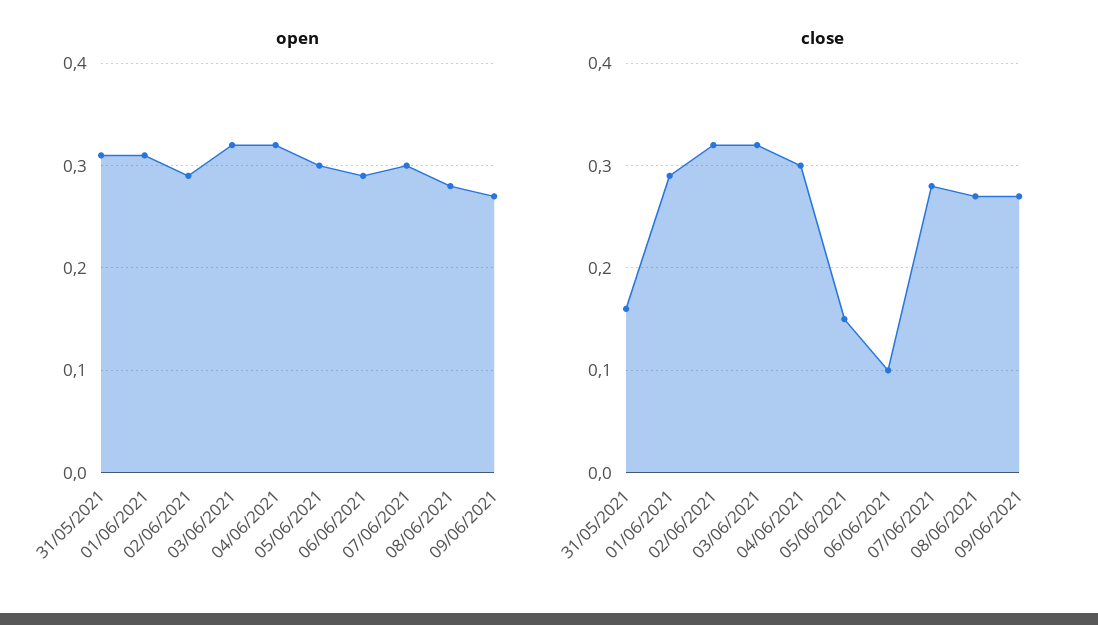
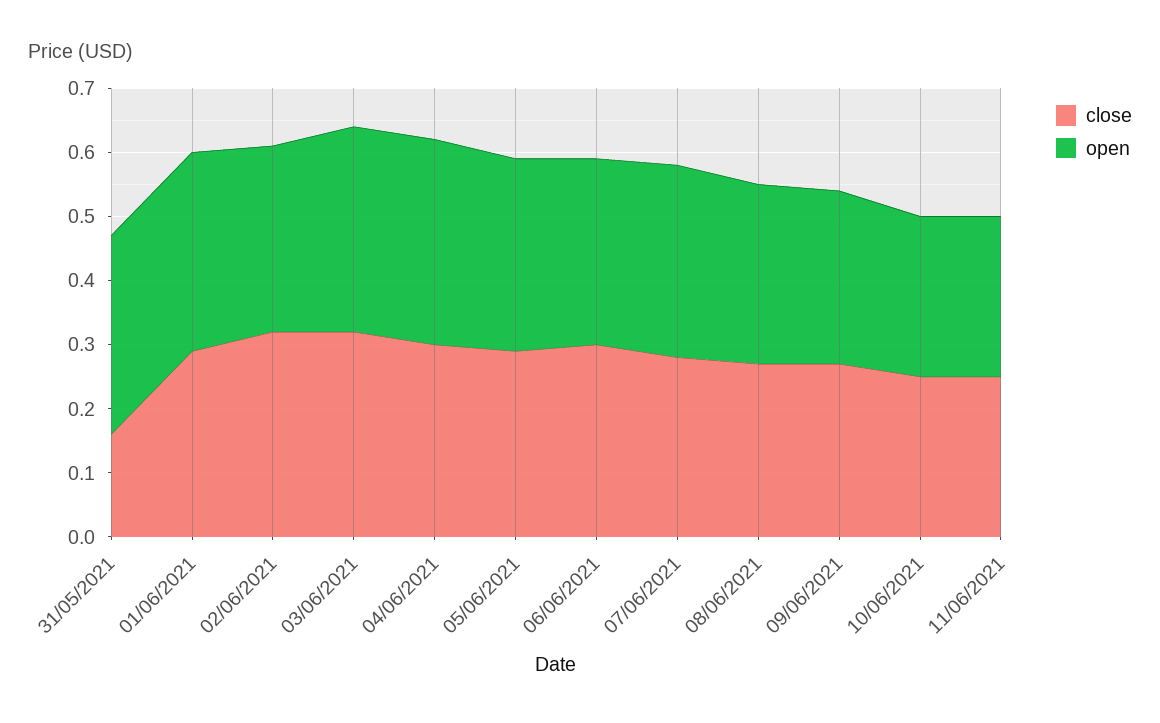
close, 05/06/2021: 0.15 -> 0.3
close, 06/06/2021: 0.1 -> 0.3
close, 10/06/2021: none -> 0.25
open, 10/06/2021: none -> 0.25
close, 11/06/2021: none -> 0.25
open, 11/06/2021: none -> 0.25

